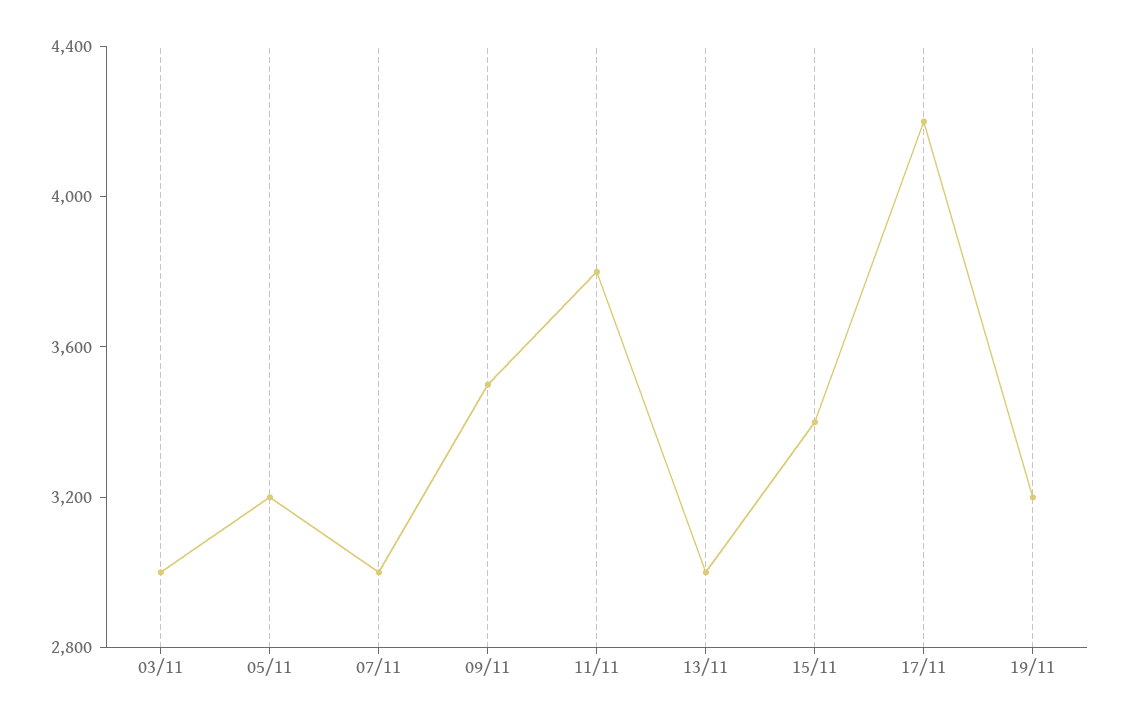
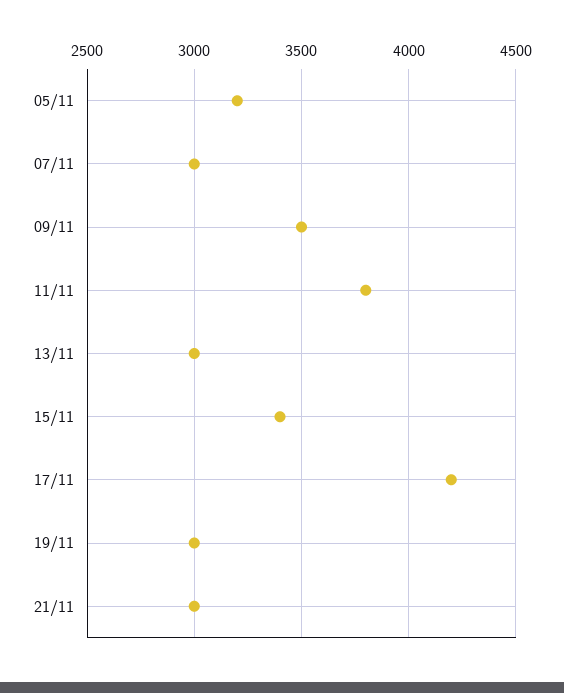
03/11: 3000 -> none
19/11: 3200 -> 3000
21/11: none -> 3000

